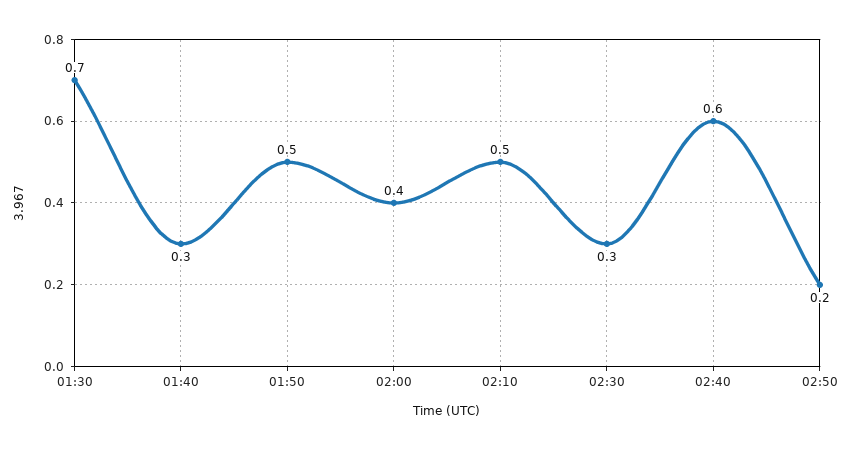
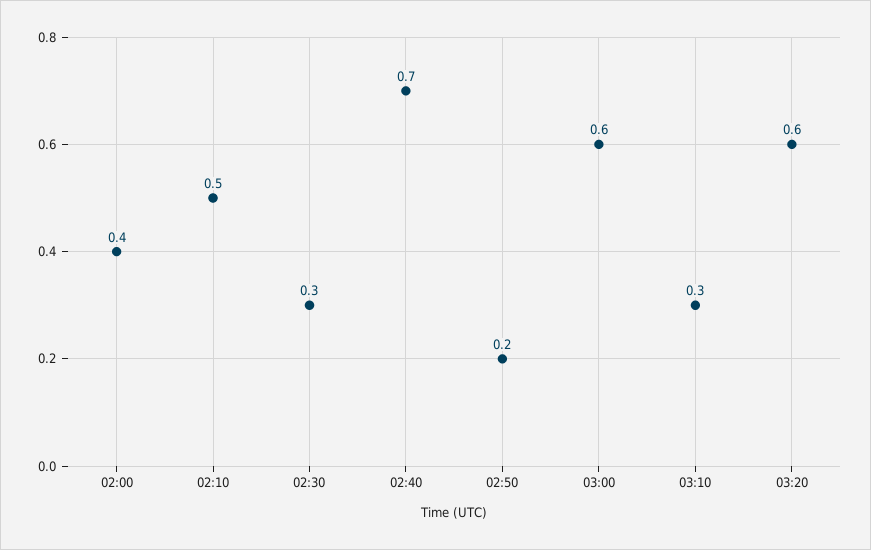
01:30: 0.7 -> none
01:40: 0.3 -> none
01:50: 0.5 -> none
02:40: 0.6 -> 0.7
03:00: none -> 0.6
03:10: none -> 0.3
03:20: none -> 0.6

